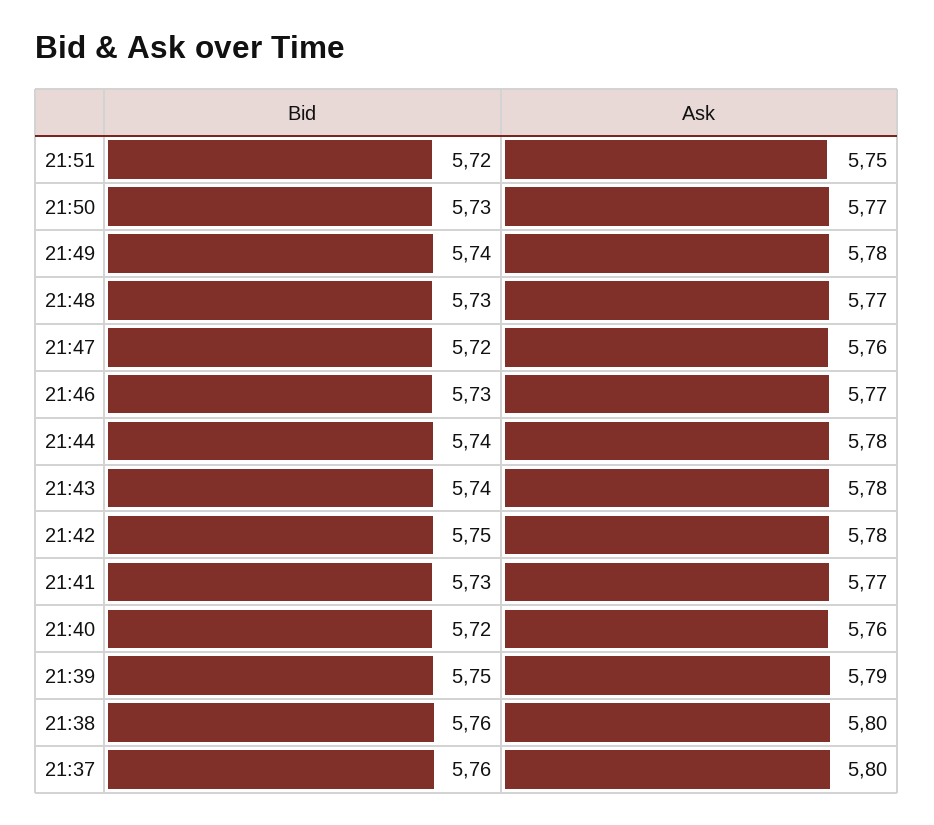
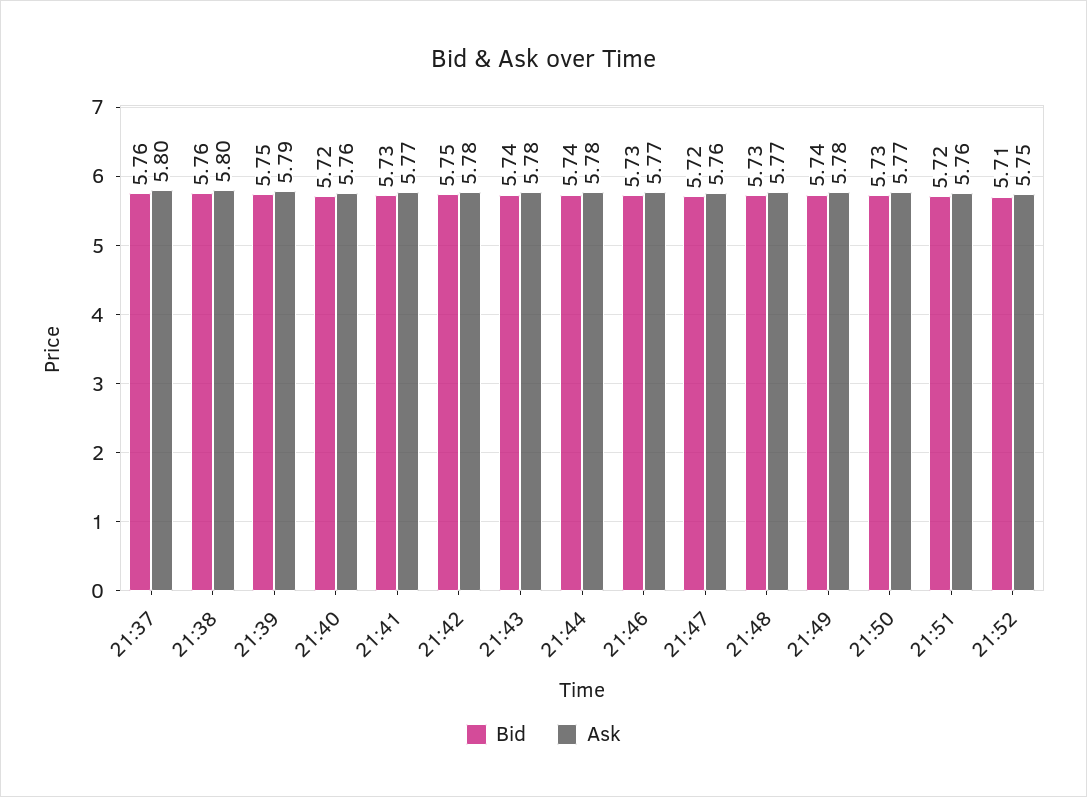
Ask, 21:51: 5.75 -> 5.76
Bid, 21:52: none -> 5.71
Ask, 21:52: none -> 5.75

